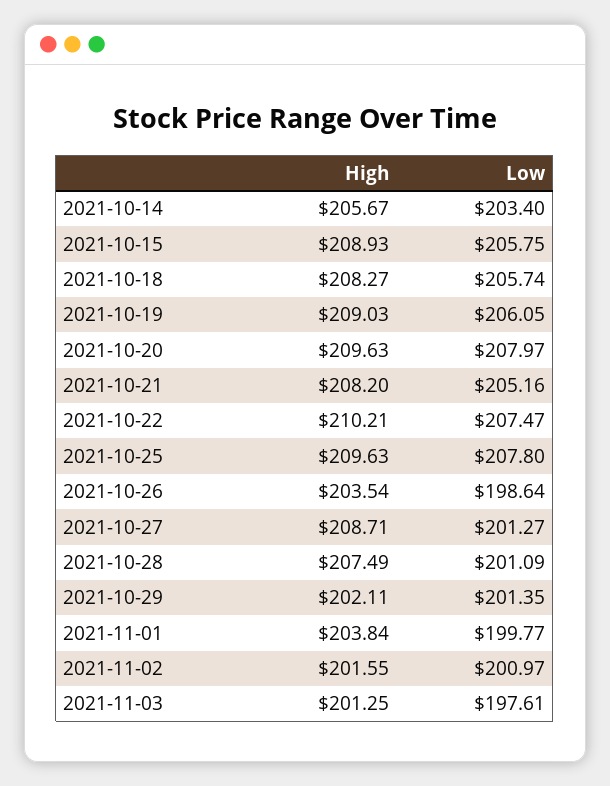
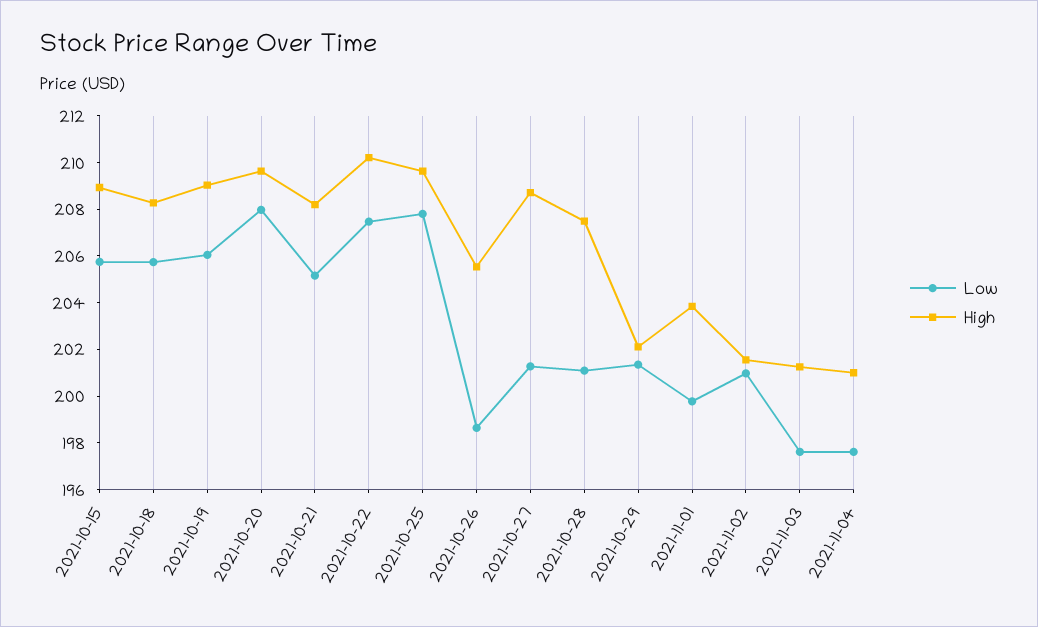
High, 2021-10-14: 205.67 -> none
Low, 2021-10-14: 203.4 -> none
High, 2021-10-26: 203.54 -> 205.5
Low, 2021-11-04: none -> 197.5
High, 2021-11-04: none -> 201

